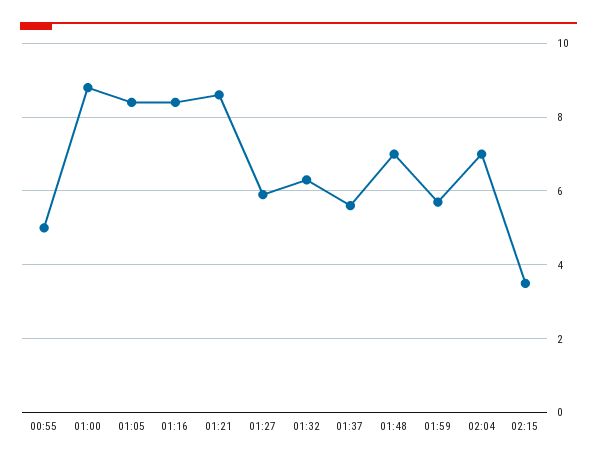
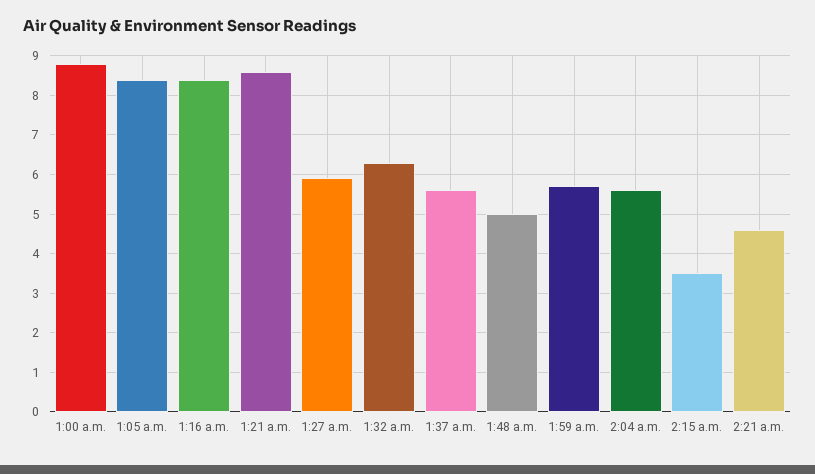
00:55: 5 -> none
01:48: 7 -> 5
02:04: 7 -> 5.5
2:21 a.m.: none -> 4.5

